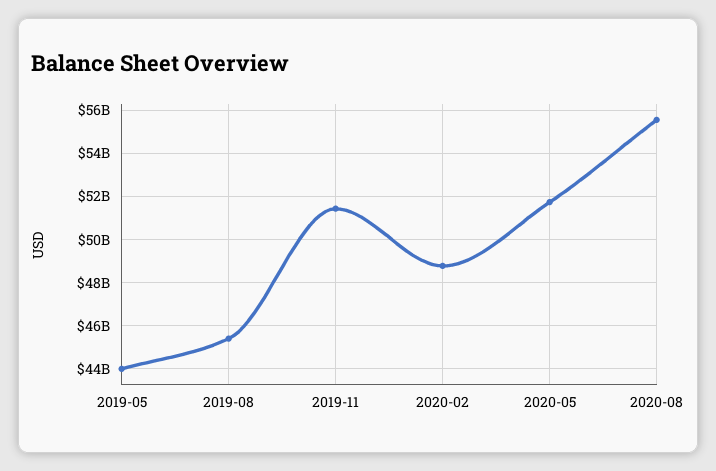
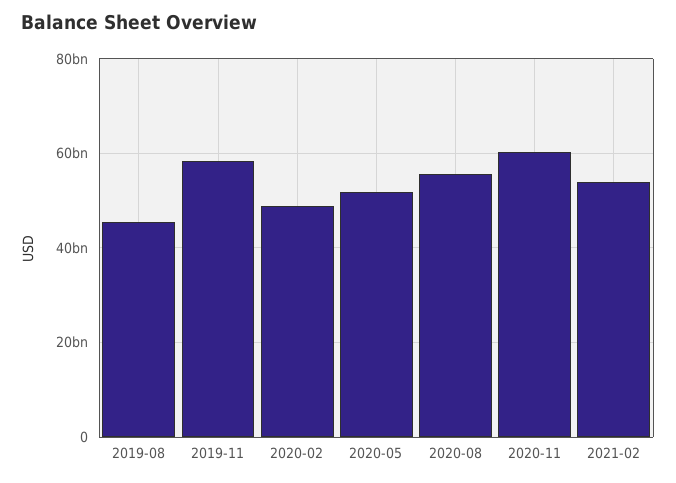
2019-05: 44000000000 -> none
2019-11: 51500000000 -> 58000000000
2020-11: none -> 60000000000
2021-02: none -> 54000000000

